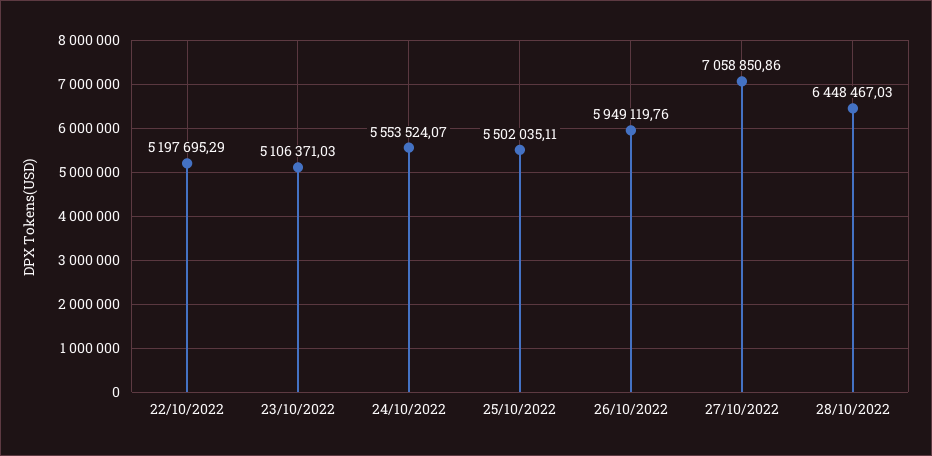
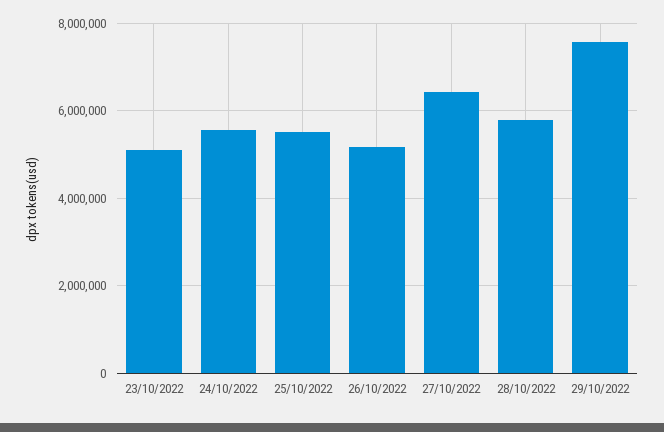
22/10/2022: 5197695.29 -> none
26/10/2022: 5949119.76 -> 5200000
27/10/2022: 7058850.86 -> 6400000
28/10/2022: 6448467.03 -> 5800000
29/10/2022: none -> 7600000

